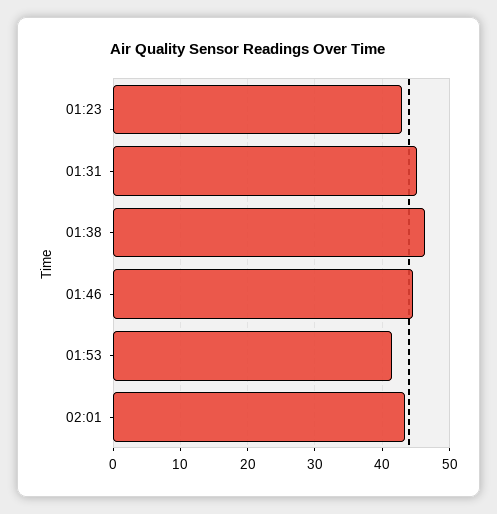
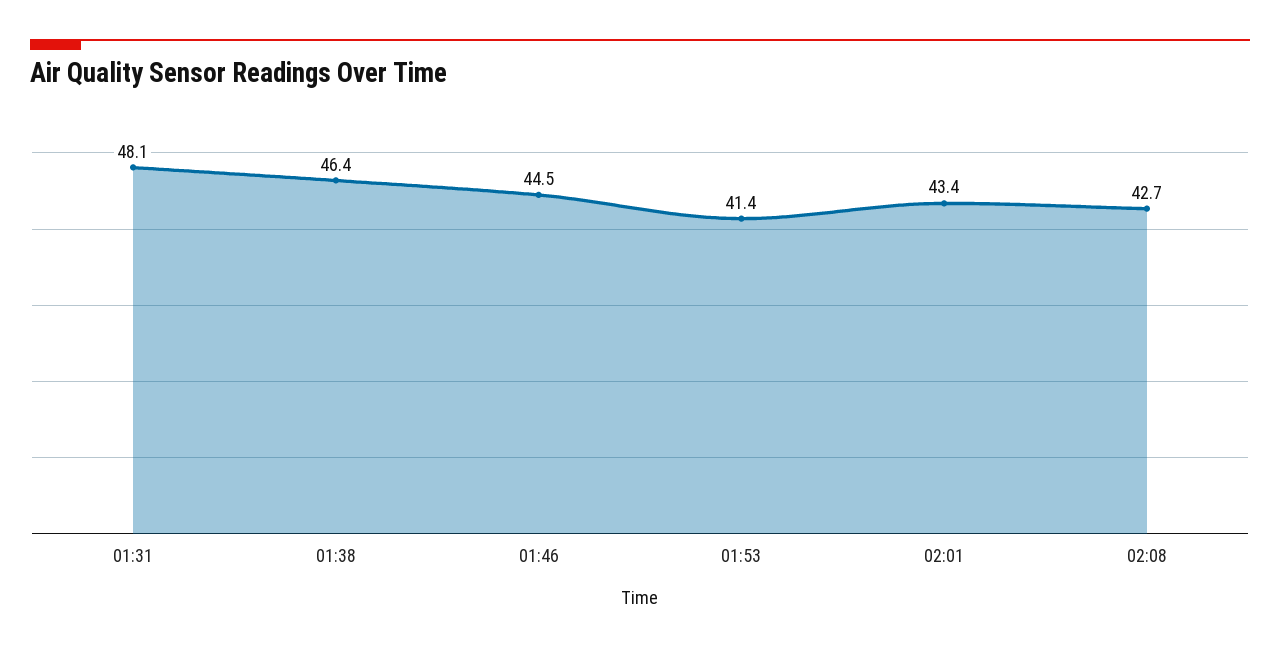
01:23: 43 -> none
01:31: 45 -> 48.1
02:08: none -> 42.7

